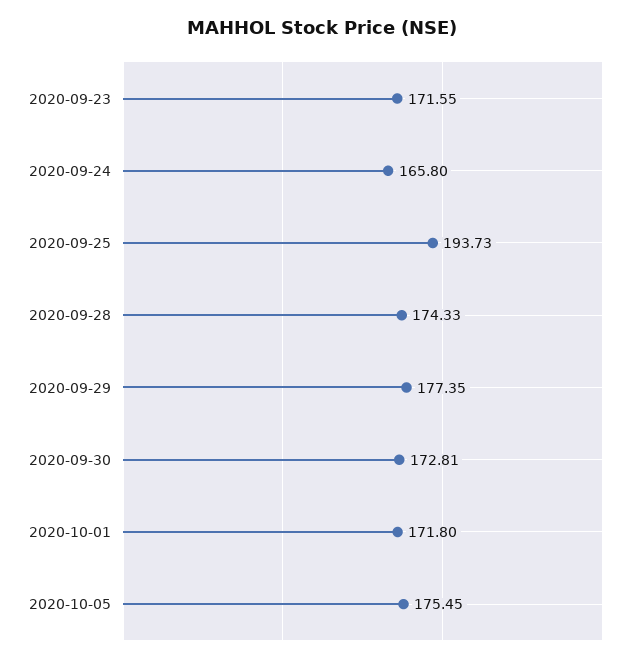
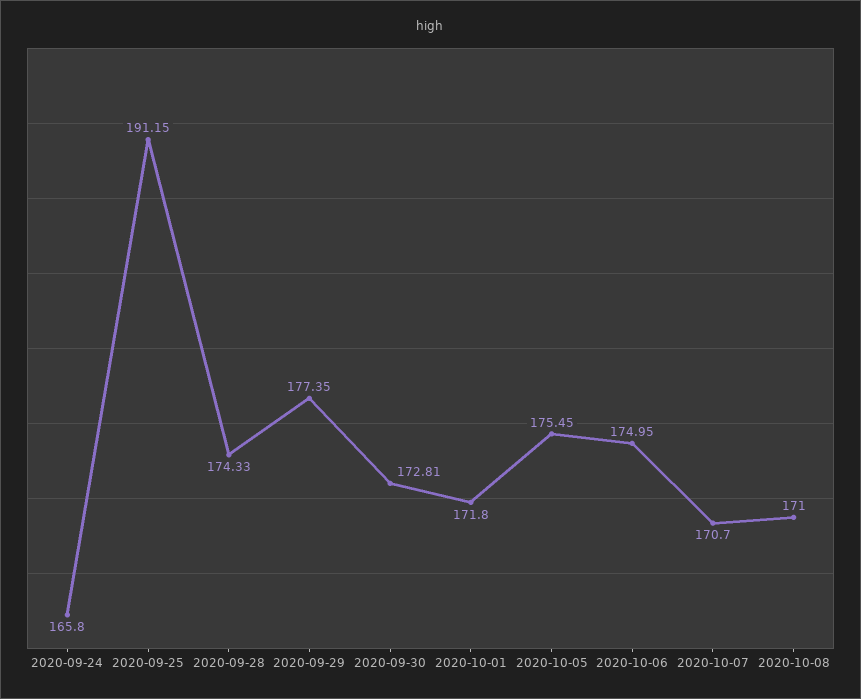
2020-09-23: 171.55 -> none
2020-09-25: 193.73 -> 191.15
2020-10-06: none -> 174.95
2020-10-07: none -> 170.7
2020-10-08: none -> 171

